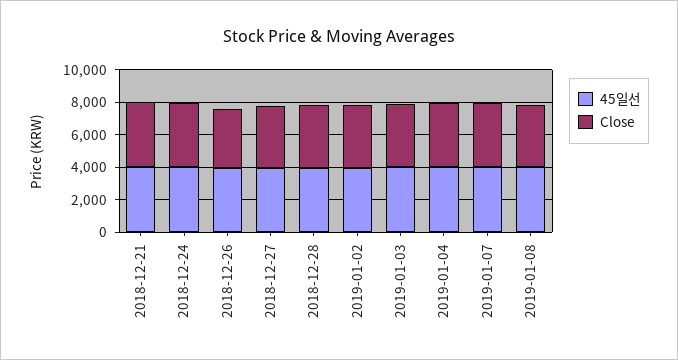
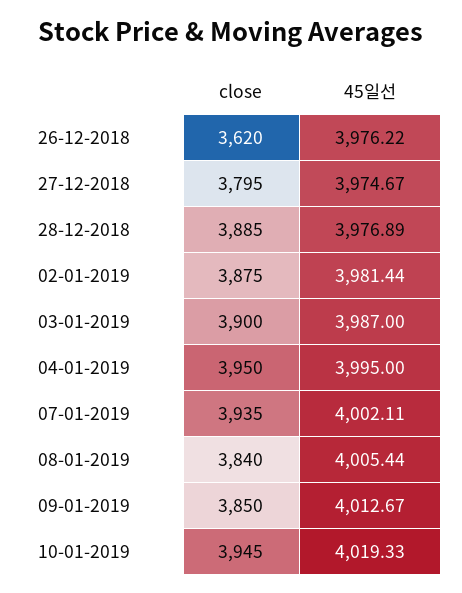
45일선, 2018-12-21: 4000 -> none
Close, 2018-12-21: 4000 -> none
45일선, 2018-12-24: 4000 -> none
Close, 2018-12-24: 4000 -> none
Close, 09-01-2019: none -> 3850
45일선, 09-01-2019: none -> 4012.67
Close, 10-01-2019: none -> 3945
45일선, 10-01-2019: none -> 4019.33

